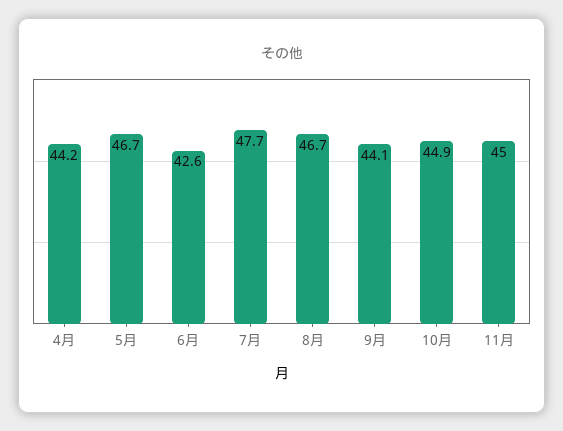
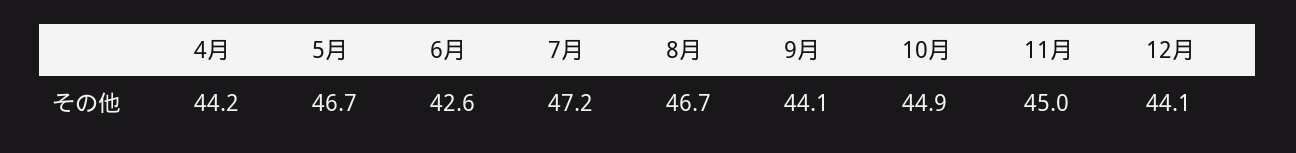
7月: 47.7 -> 47.2
12月: none -> 44.1

